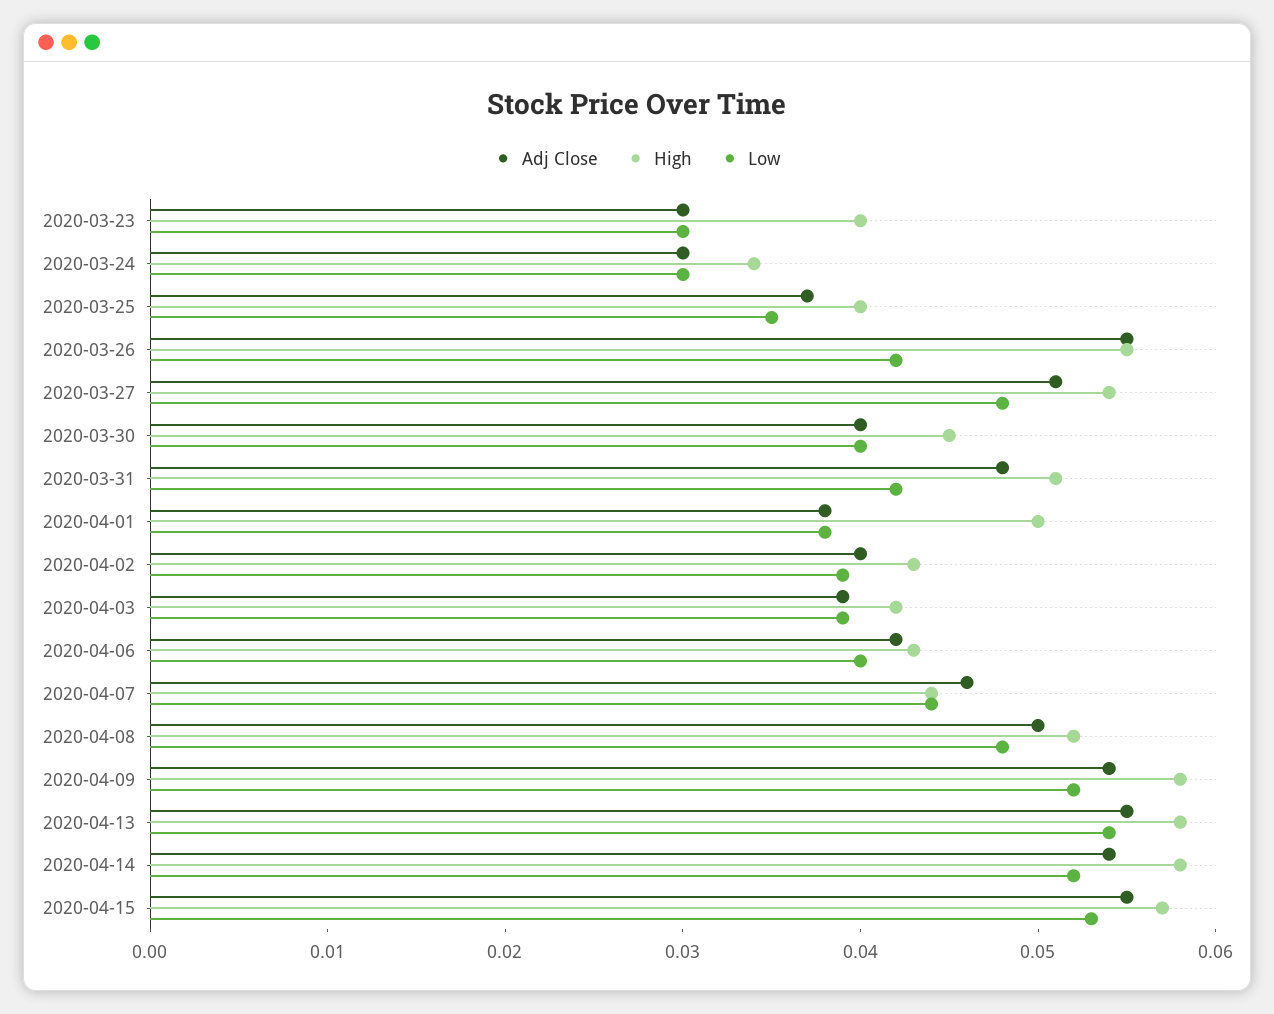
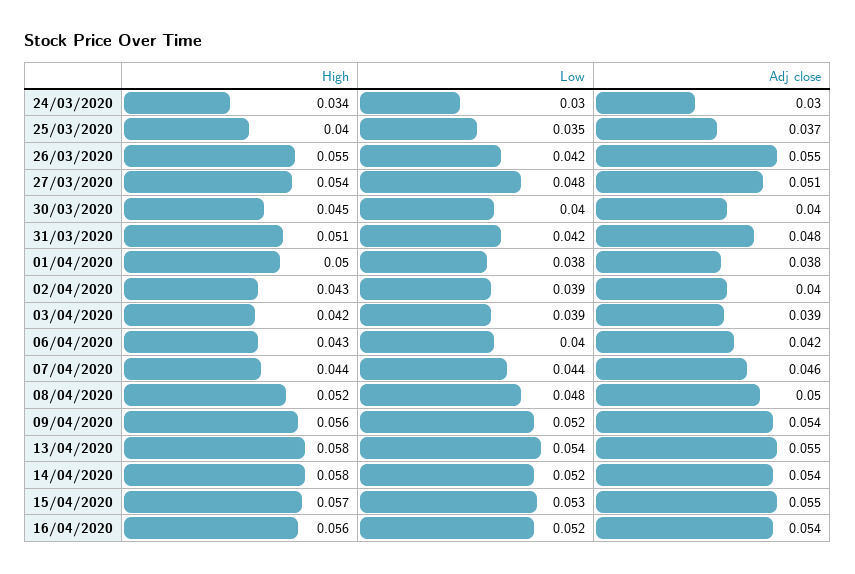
Adj Close, 2020-03-23: 0.03 -> none
High, 2020-03-23: 0.04 -> none
Low, 2020-03-23: 0.03 -> none
High, 2020-04-09: 0.058 -> 0.056
High, 16/04/2020: none -> 0.056
Low, 16/04/2020: none -> 0.052
Adj Close, 16/04/2020: none -> 0.054

